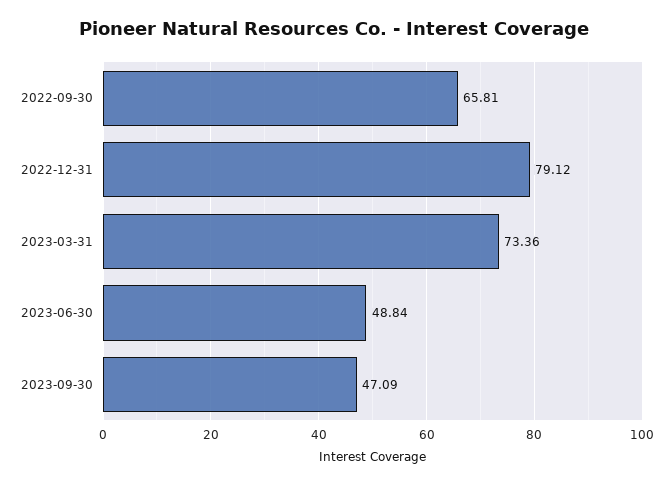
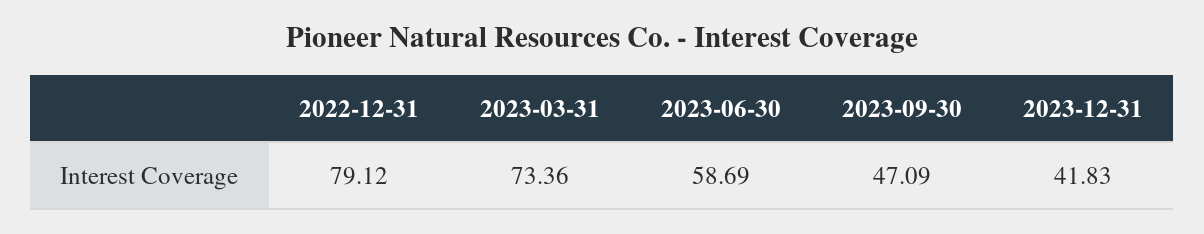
2022-09-30: 65.81 -> none
2023-06-30: 48.84 -> 58.69
2023-12-31: none -> 41.83

